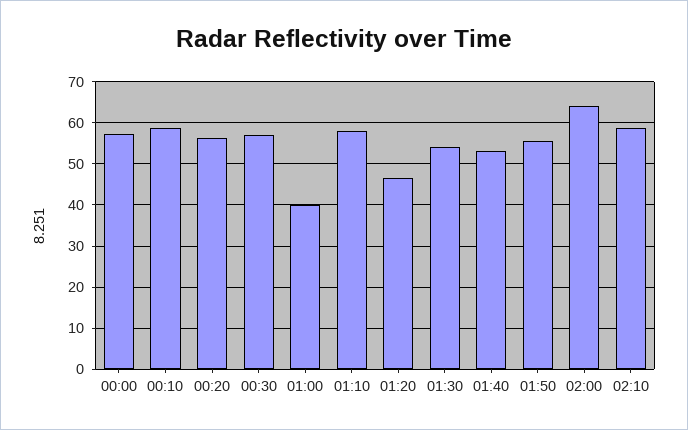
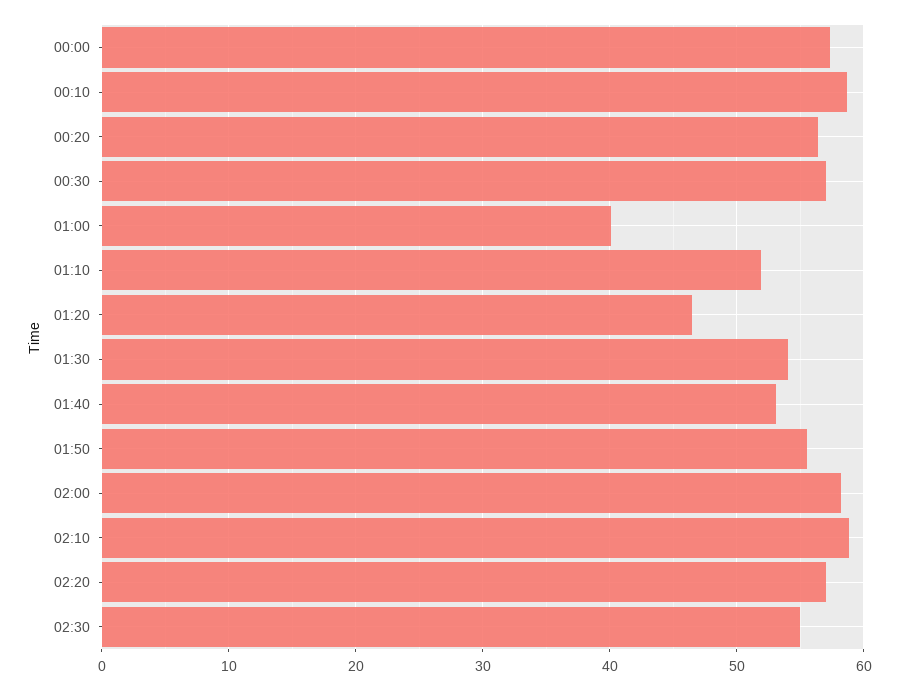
01:10: 58 -> 52
02:00: 64 -> 58
02:20: none -> 57
02:30: none -> 55

